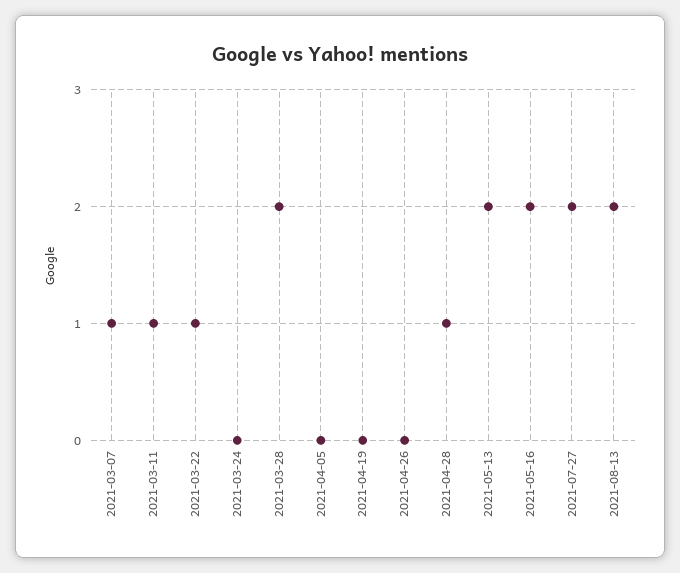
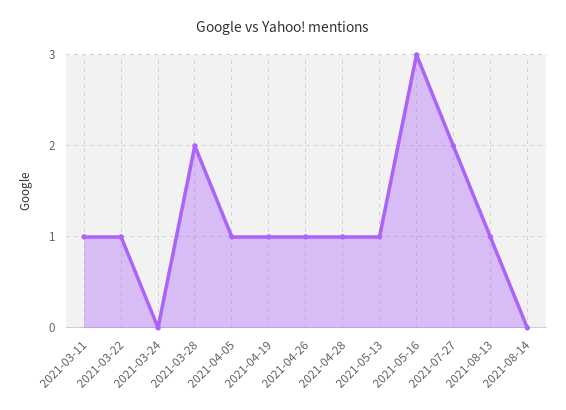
2021-03-07: 1 -> none
2021-04-05: 0 -> 1
2021-04-19: 0 -> 1
2021-04-26: 0 -> 1
2021-05-13: 2 -> 1
2021-05-16: 2 -> 3
2021-08-13: 2 -> 1
2021-08-14: none -> 0

